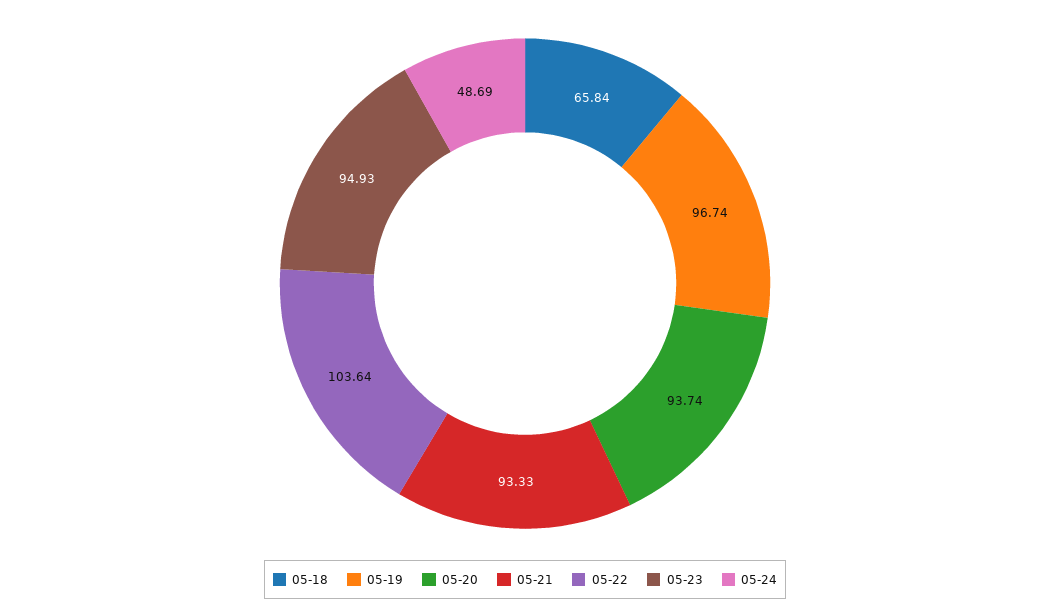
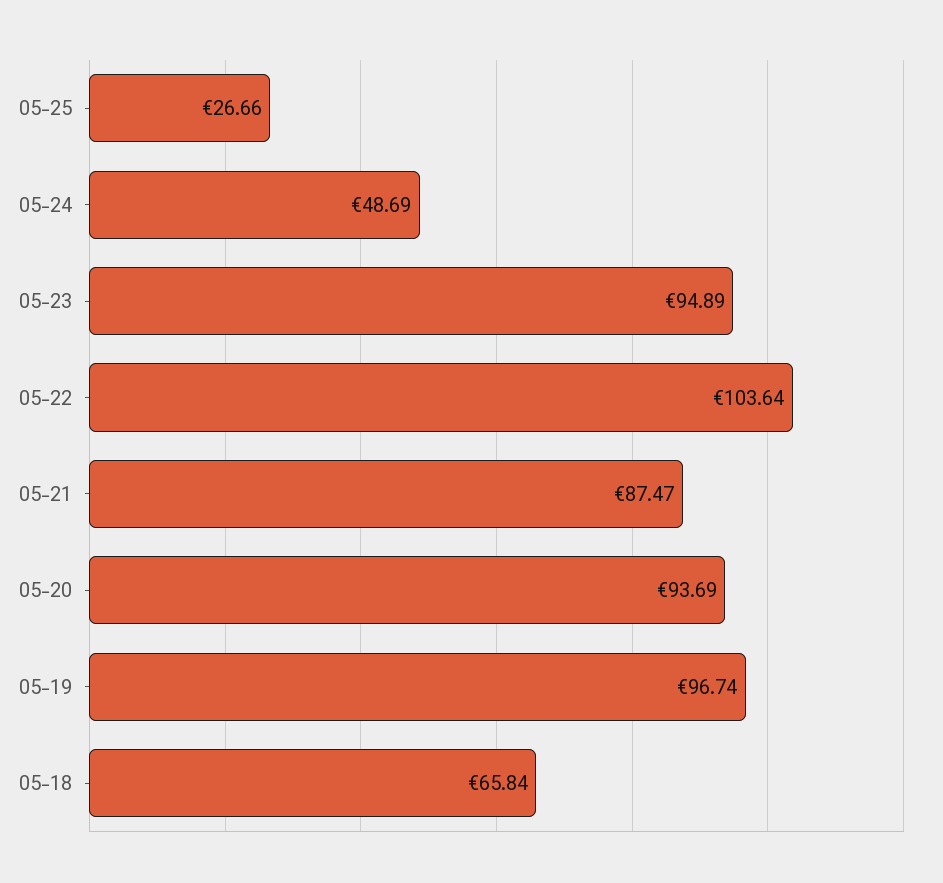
05-20: 93.74 -> 93.69
05-21: 93.33 -> 87.47
05-23: 94.93 -> 94.89
05-25: none -> 26.66

